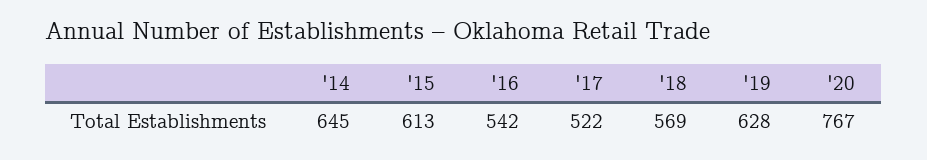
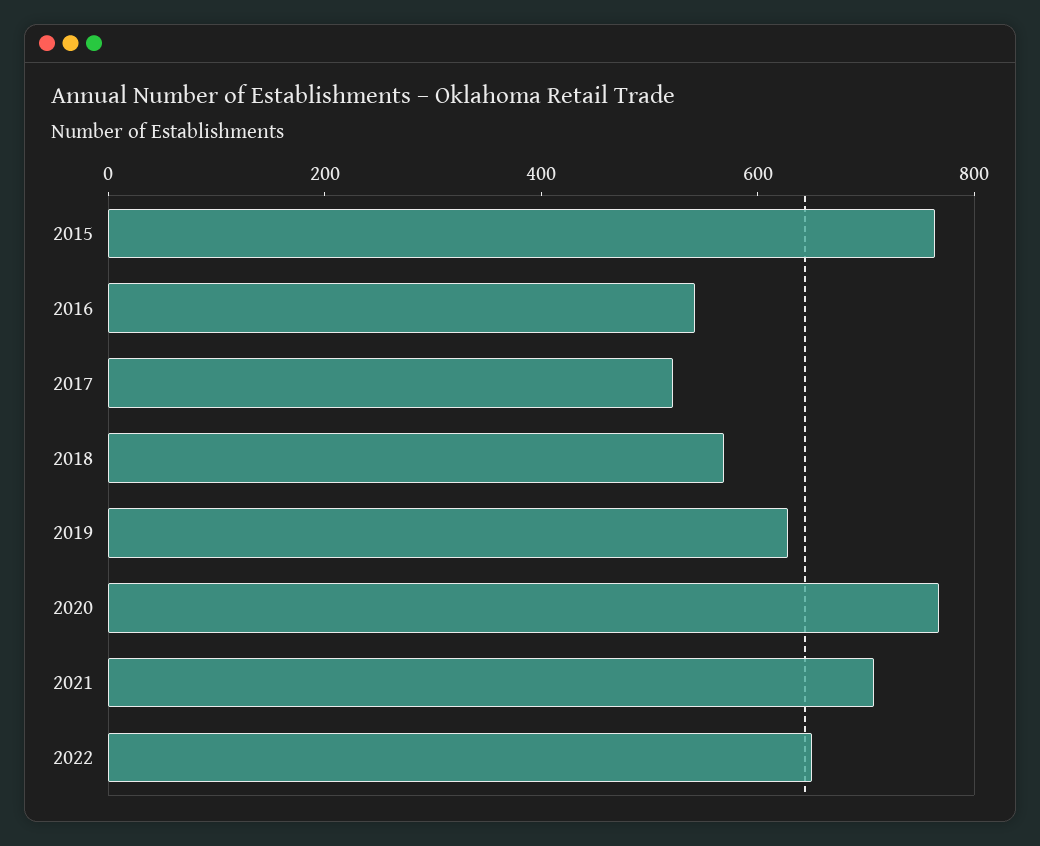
'14: 645 -> none
'15: 613 -> 750
2021: none -> 700
2022: none -> 650

